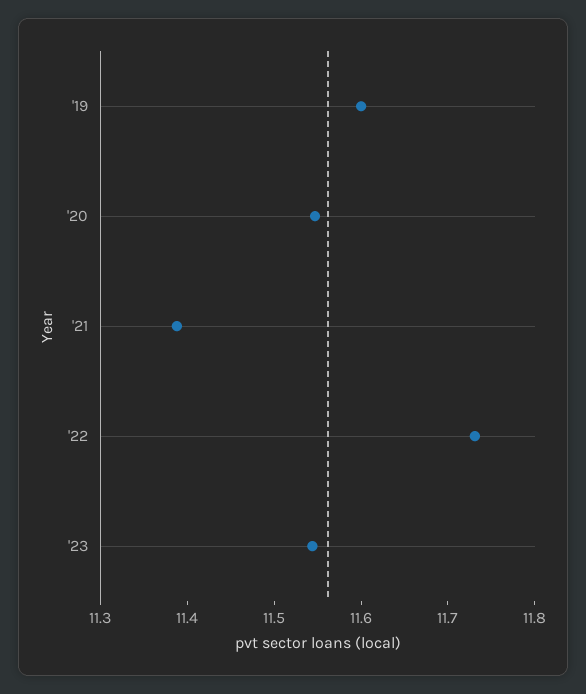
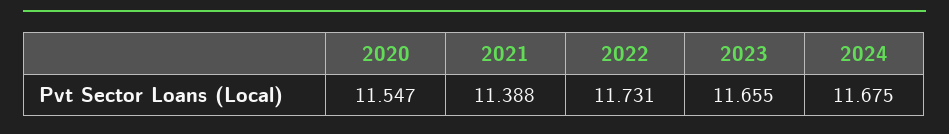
'19: 11.6 -> none
'23: 11.54 -> 11.655
2024: none -> 11.675

